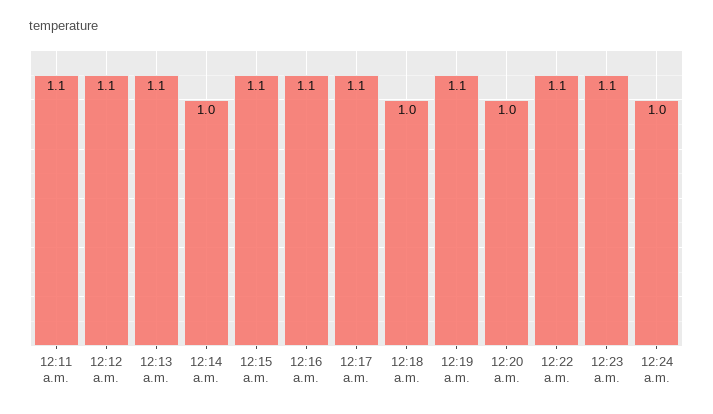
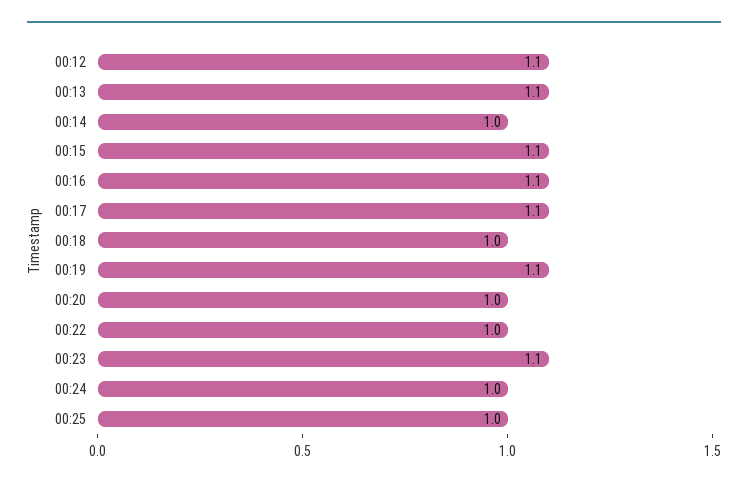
12:11 a.m.: 1.1 -> none
12:22 a.m.: 1.1 -> 1
00:25: none -> 1

